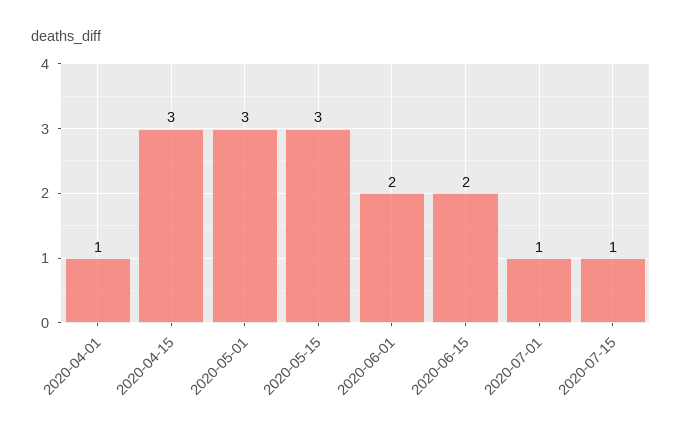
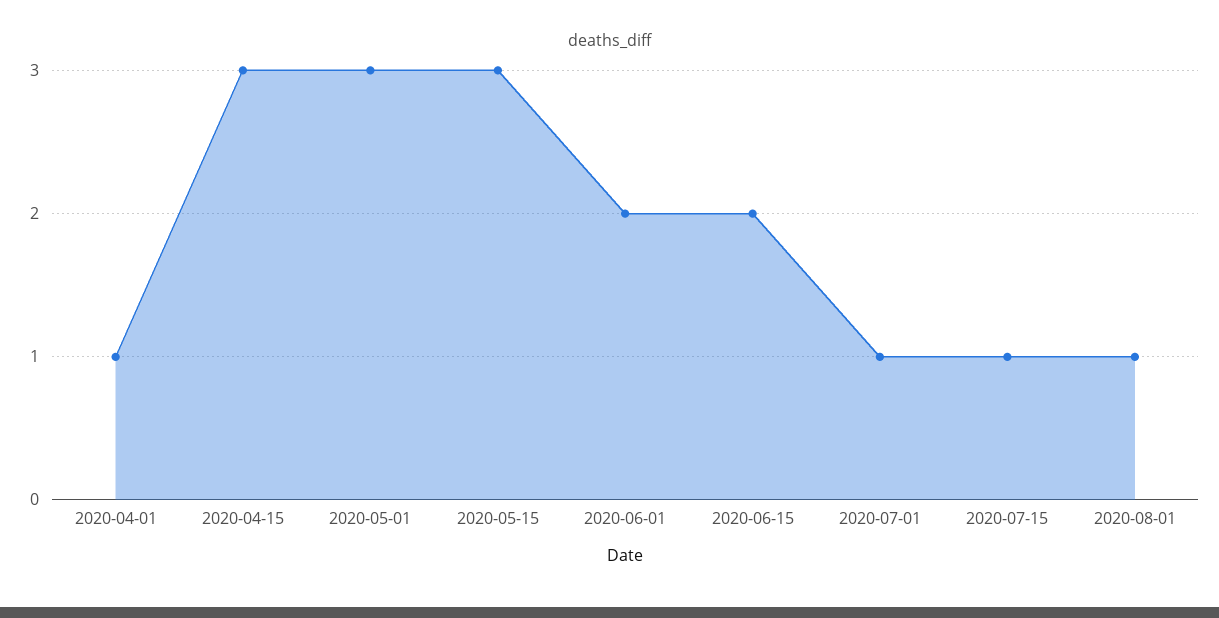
2020-08-01: none -> 1

